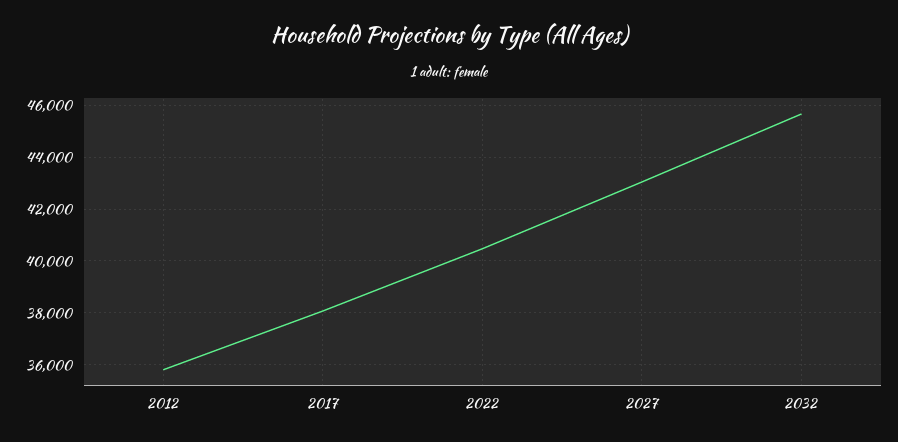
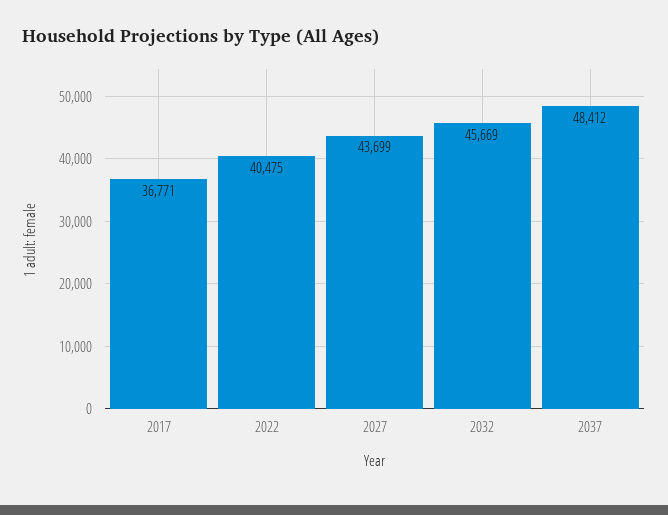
2012: 35750 -> none
2017: 38000 -> 36771
2027: 43000 -> 43699
2037: none -> 48412

